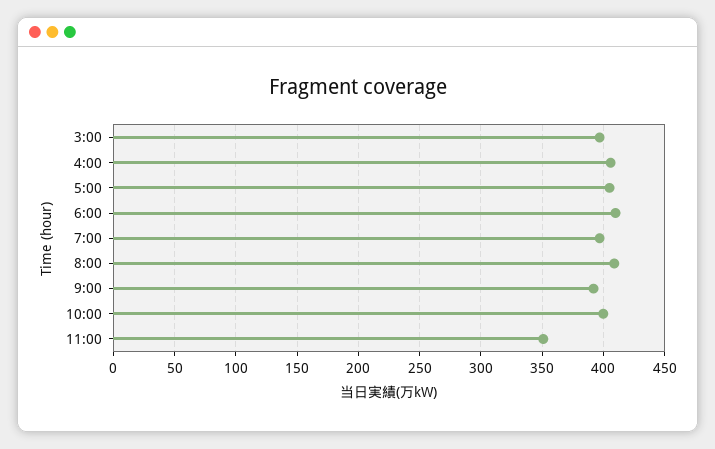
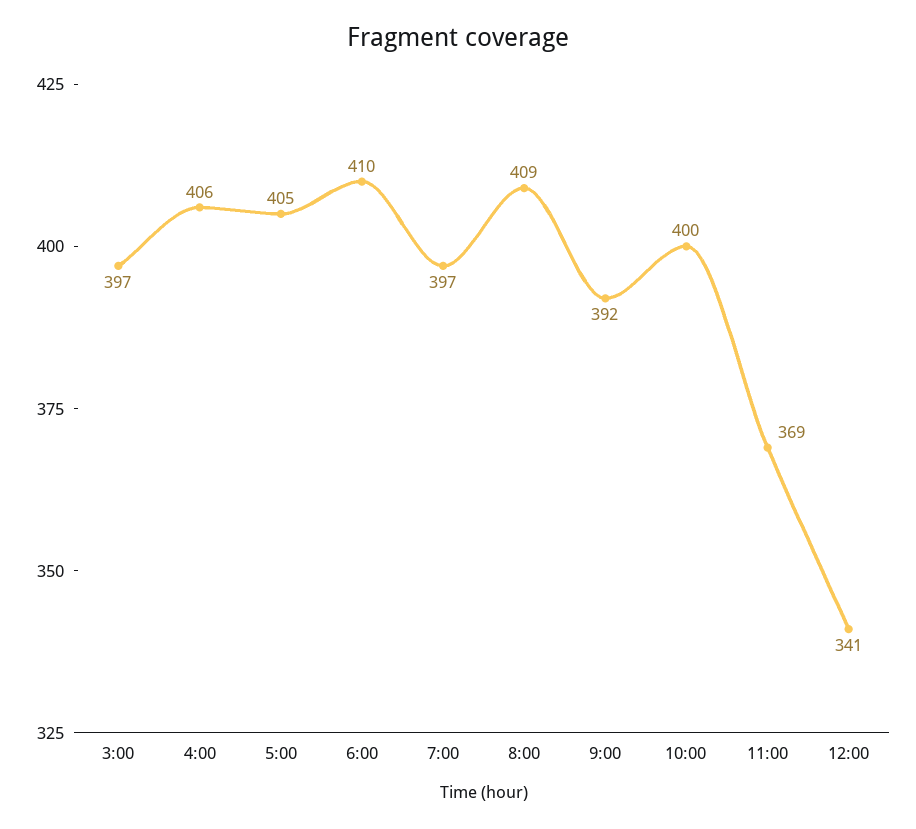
11:00: 350 -> 369
12:00: none -> 341

